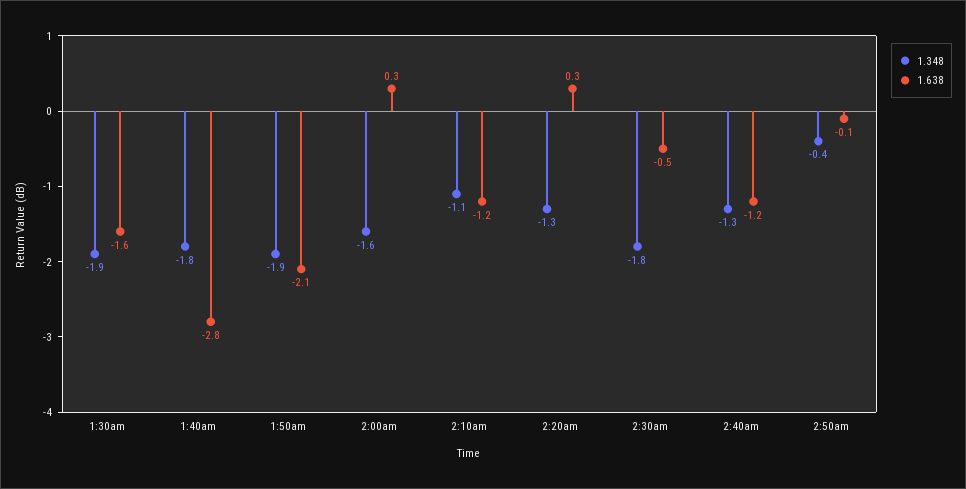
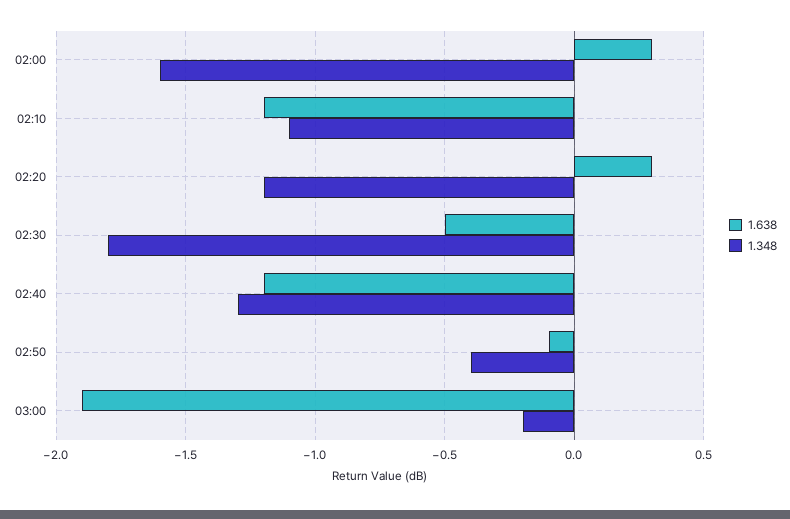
1.348, 1:30am: -1.9 -> none
1.638, 1:30am: -1.6 -> none
1.348, 1:40am: -1.8 -> none
1.638, 1:40am: -2.8 -> none
1.348, 1:50am: -1.9 -> none
1.638, 1:50am: -2.1 -> none
1.348, 2:20am: -1.3 -> -1.2
1.638, 03:00: none -> -1.9
1.348, 03:00: none -> -0.2

